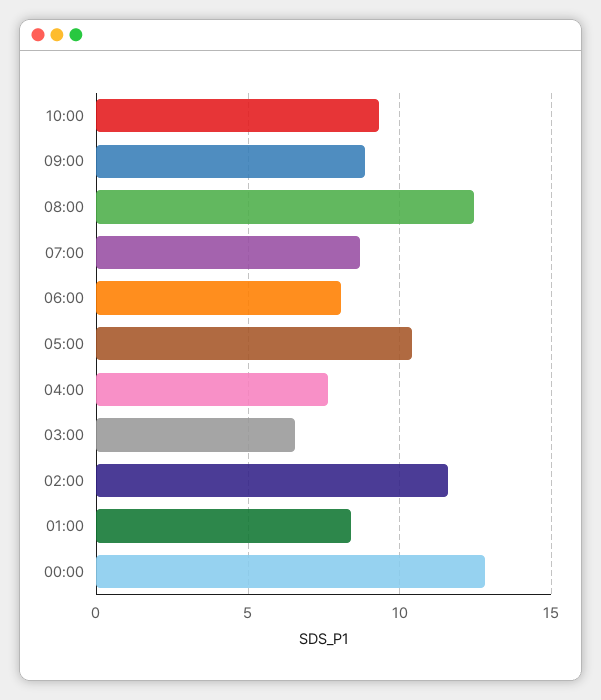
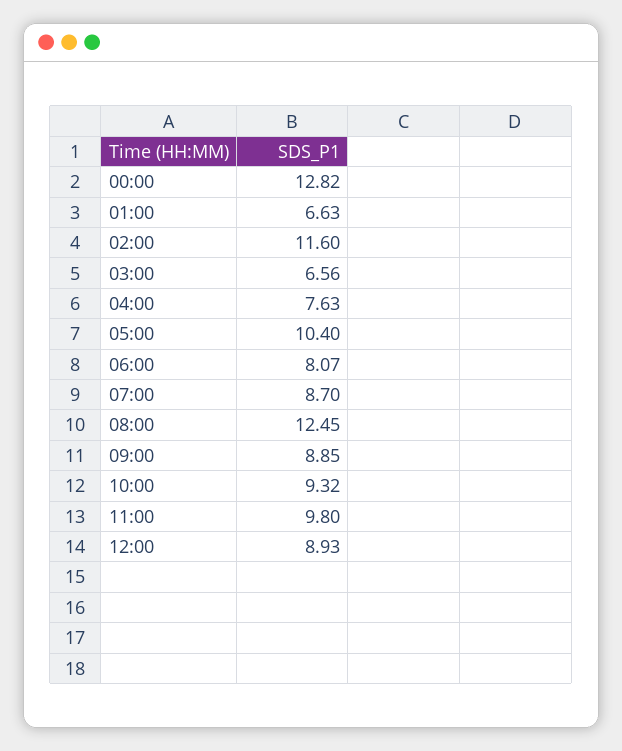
01:00: 8.5 -> 6.63
11:00: none -> 9.8
12:00: none -> 8.93

